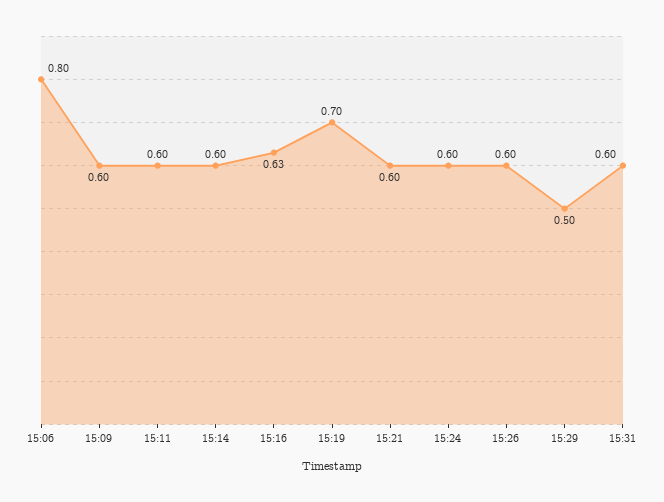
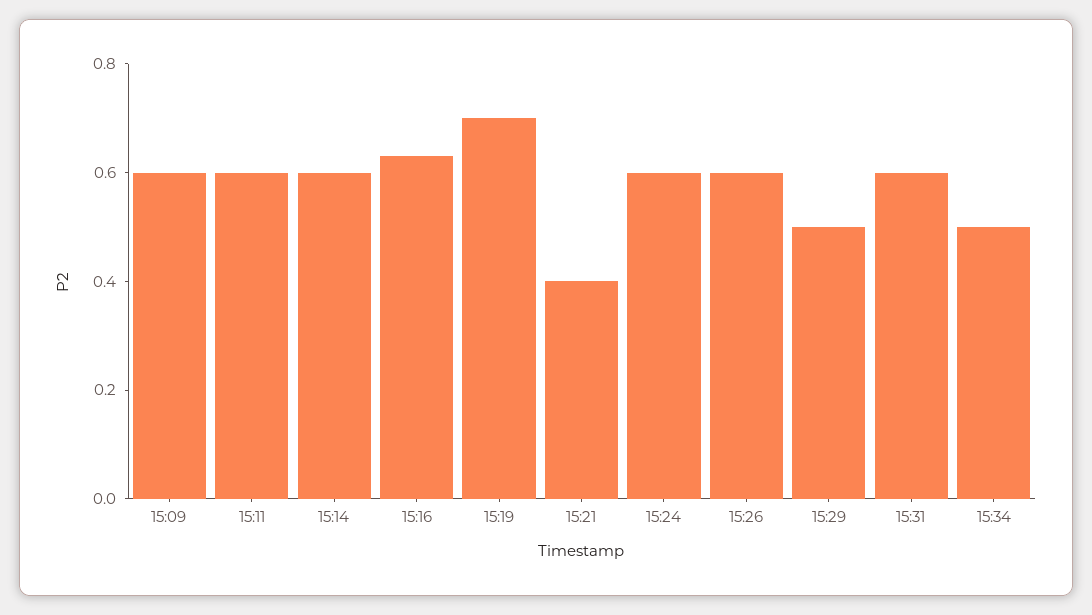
15:06: 0.8 -> none
15:21: 0.6 -> 0.4
15:34: none -> 0.5

